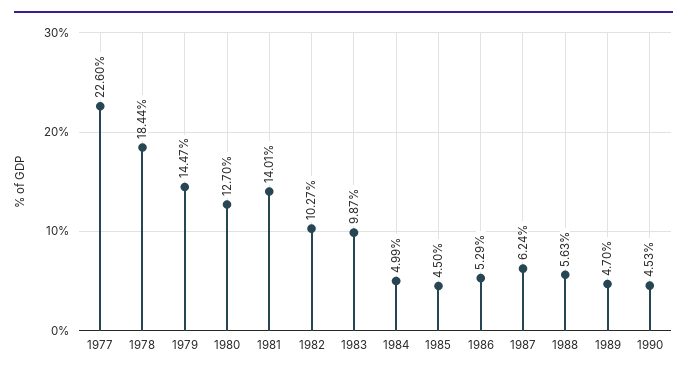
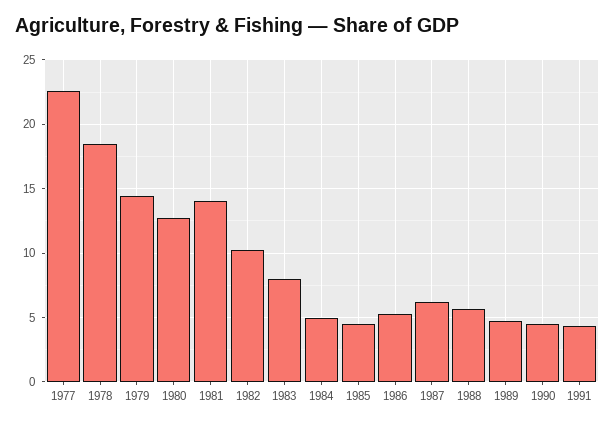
1983: 9.87 -> 8
1991: none -> 4.5

